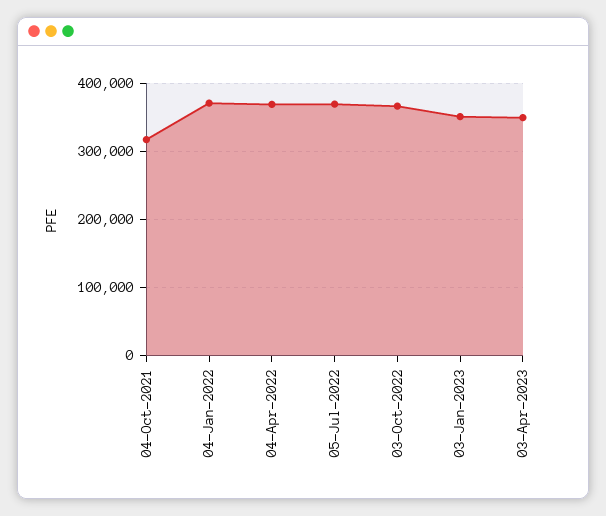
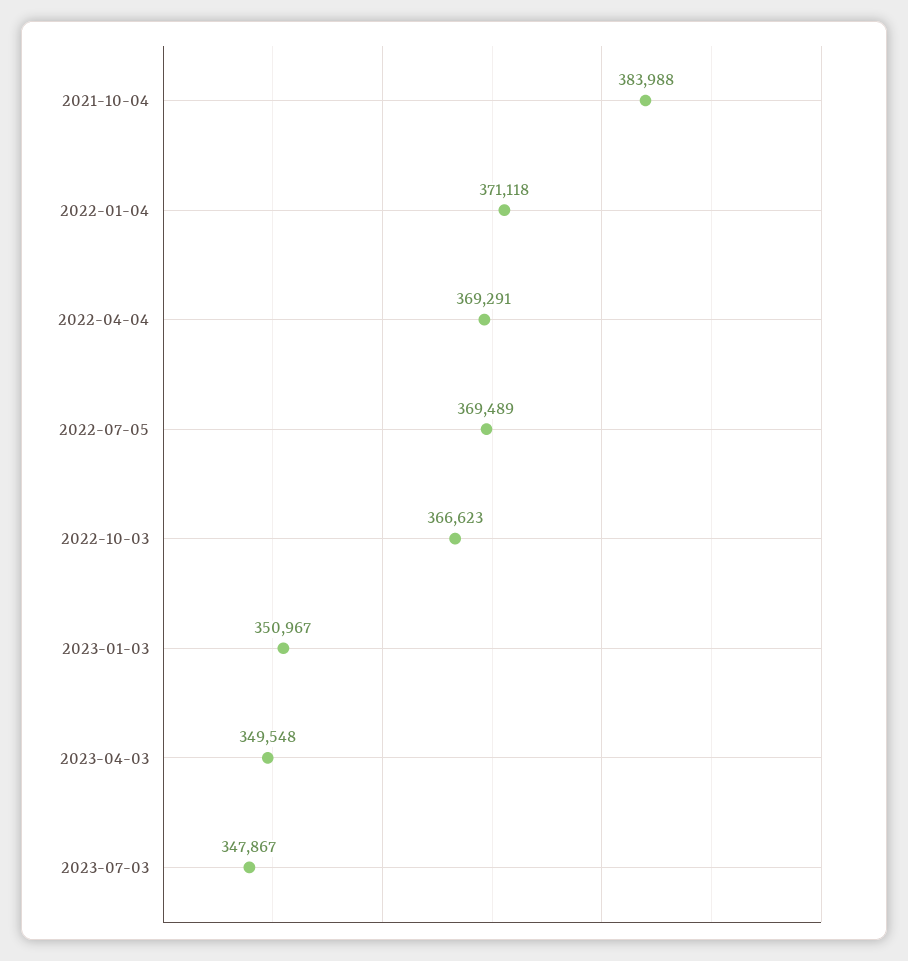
04-Oct-2021: 320000 -> 383988
2023-07-03: none -> 347867

